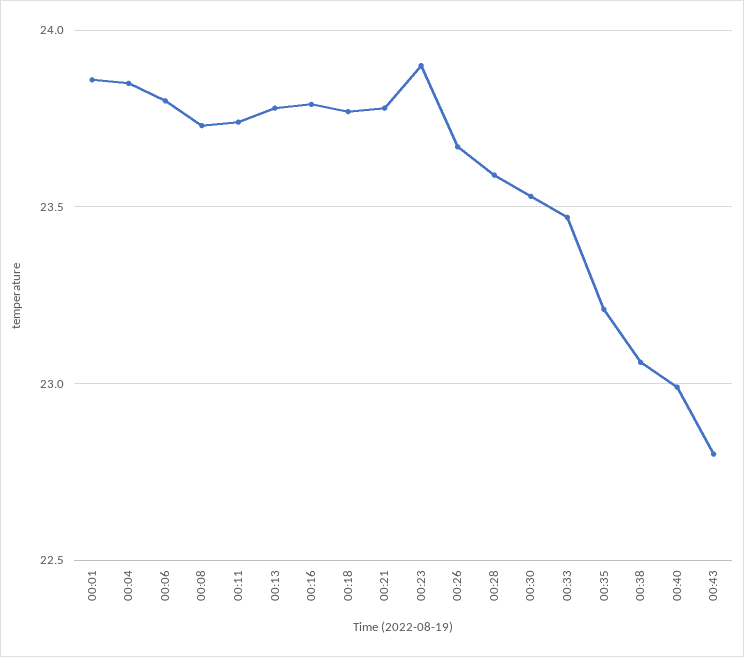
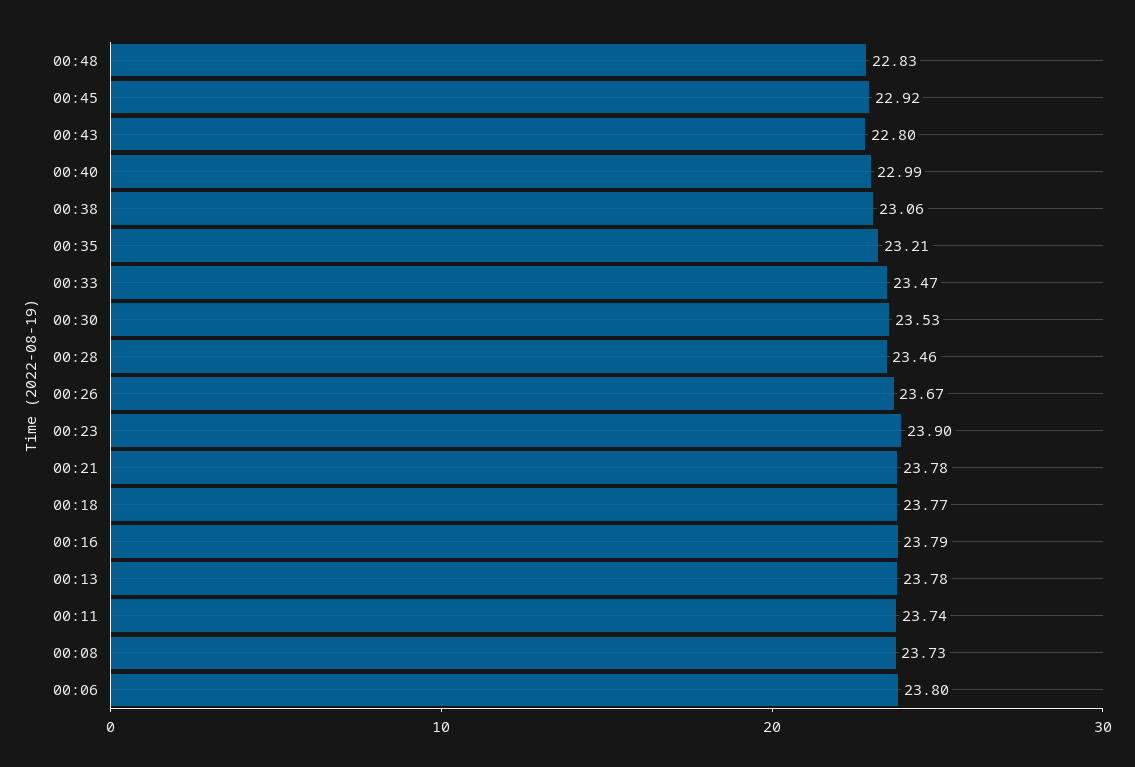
00:01: 23.85 -> none
00:04: 23.85 -> none
00:28: 23.6 -> 23.46
00:48: none -> 22.83
00:45: none -> 22.92

